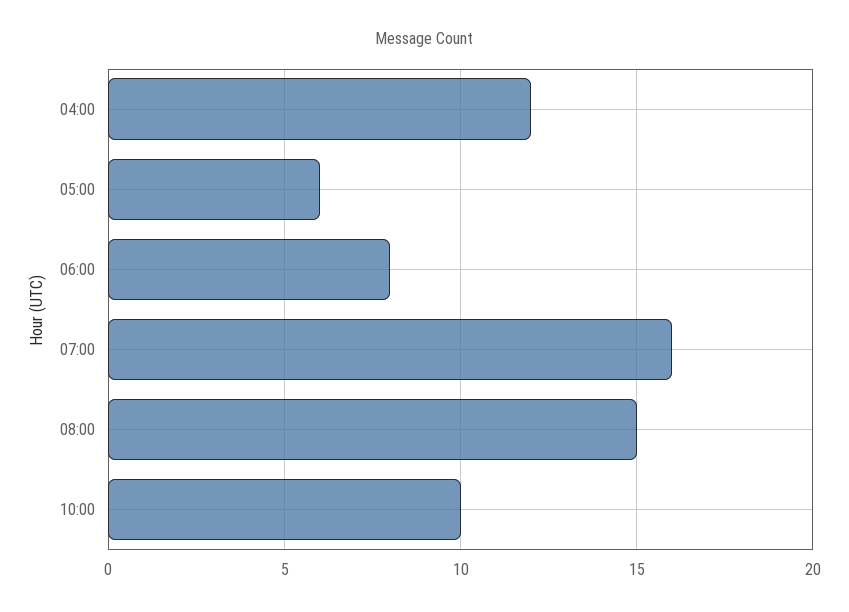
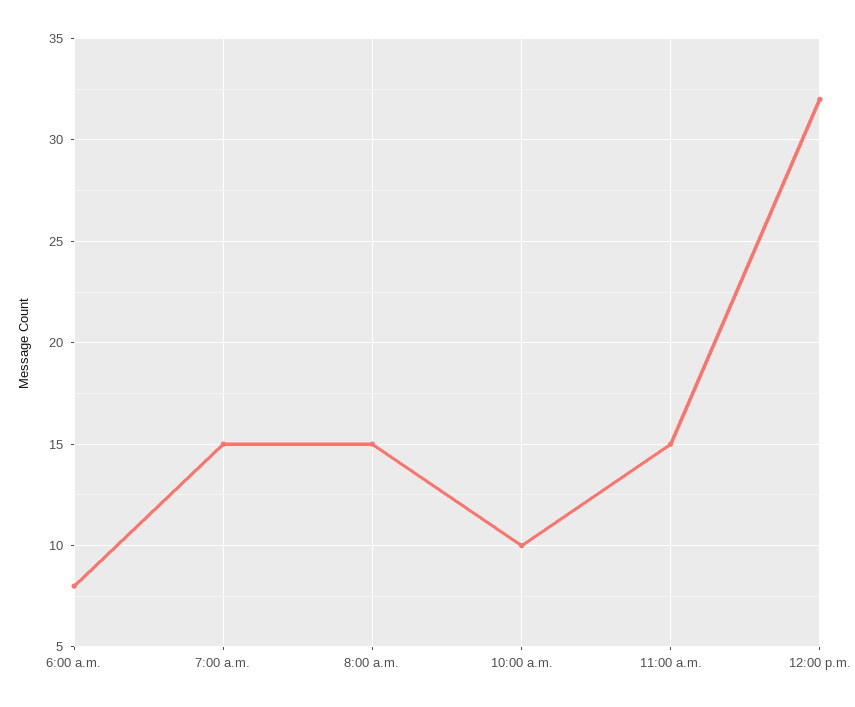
04:00: 12 -> none
05:00: 6 -> none
07:00: 16 -> 15
11:00 a.m.: none -> 15
12:00 p.m.: none -> 32

